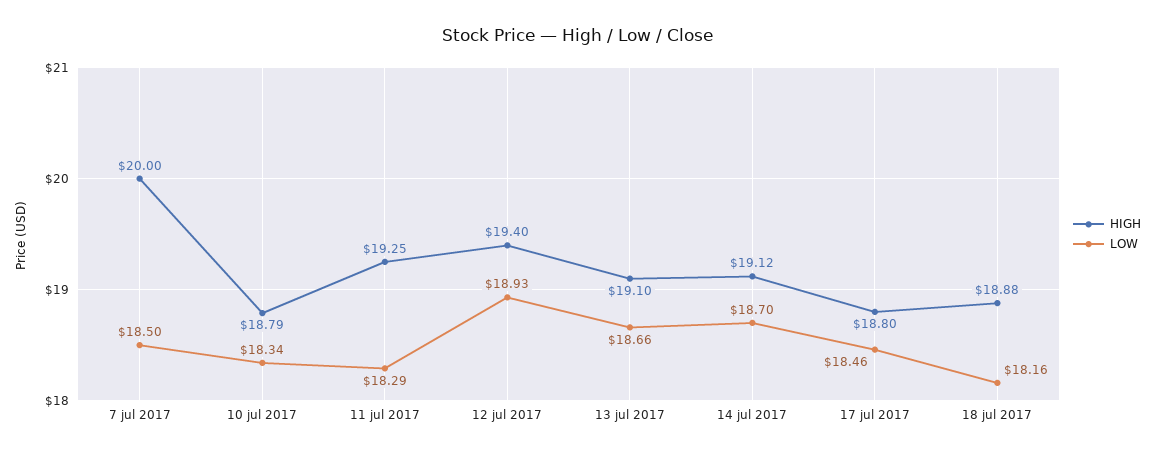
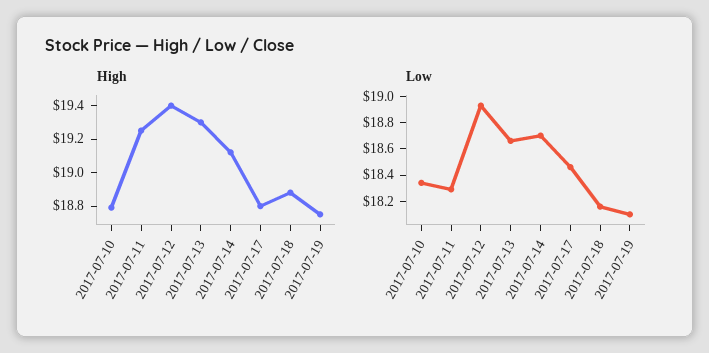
HIGH, 7 jul 2017: 20 -> none
LOW, 7 jul 2017: 18.5 -> none
HIGH, 13 jul 2017: 19.1 -> 19.3
HIGH, 2017-07-19: none -> 18.75
LOW, 2017-07-19: none -> 18.1

